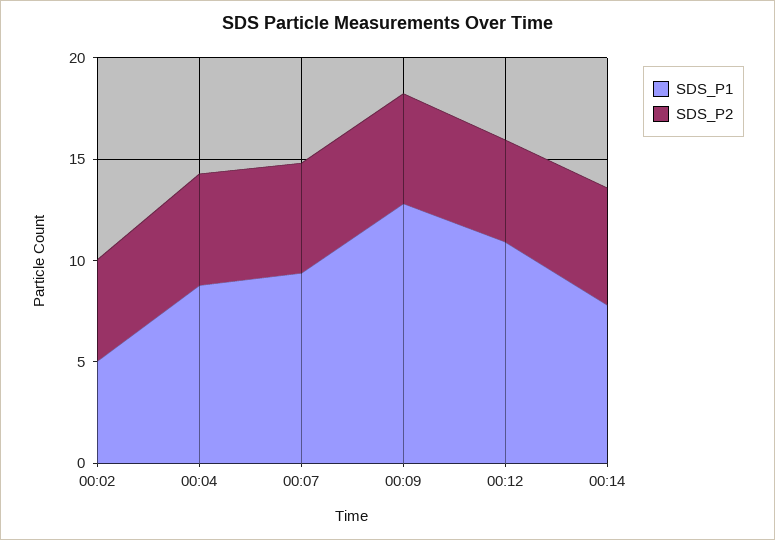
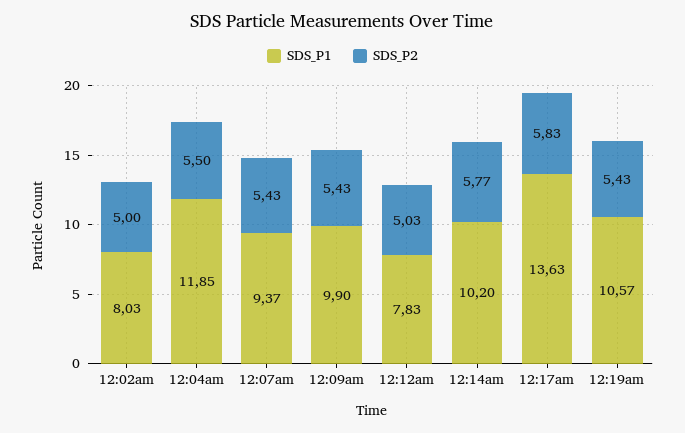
SDS_P1, 00:02: 5 -> 8.03
SDS_P1, 00:04: 9 -> 11.85
SDS_P1, 00:09: 13 -> 9.9
SDS_P1, 00:12: 11 -> 7.83
SDS_P1, 00:14: 8 -> 10.2
SDS_P1, 12:17am: none -> 13.63
SDS_P2, 12:17am: none -> 5.83
SDS_P1, 12:19am: none -> 10.57
SDS_P2, 12:19am: none -> 5.43

